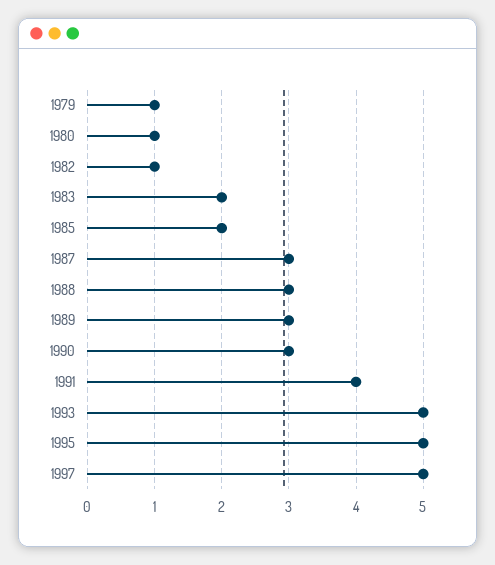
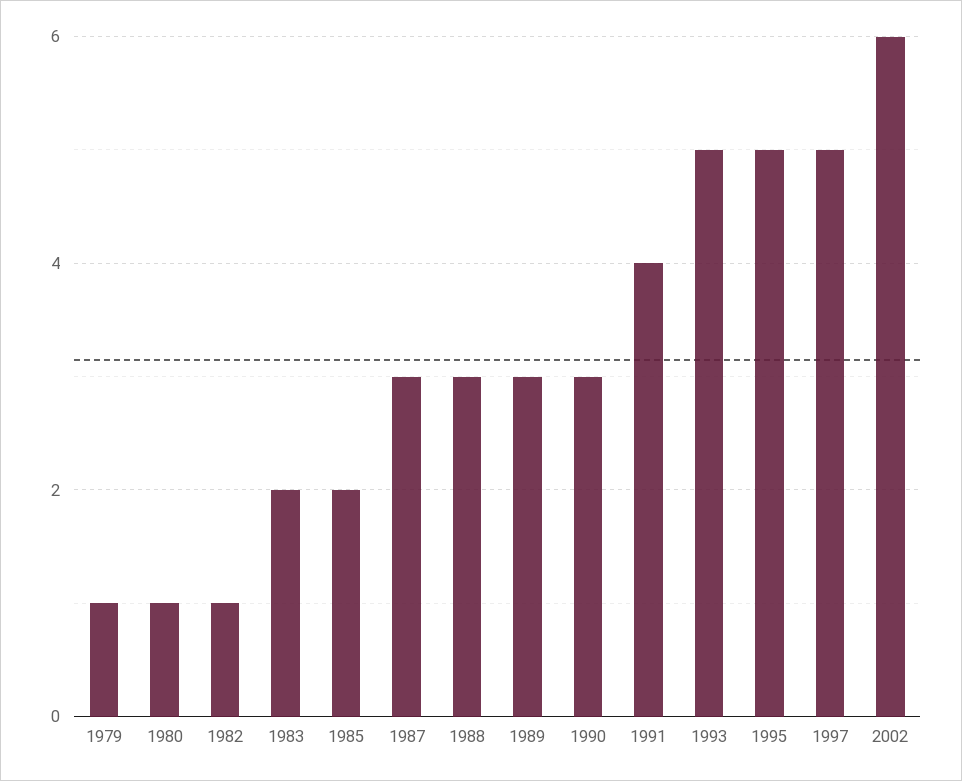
2002: none -> 6

